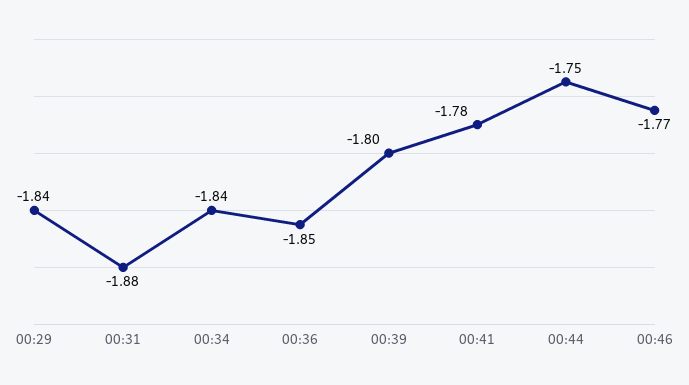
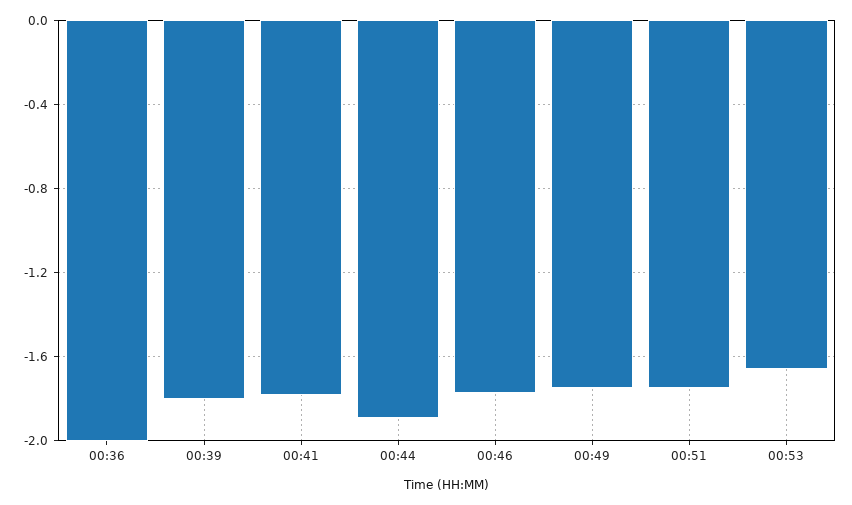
00:29: -1.84 -> none
00:31: -1.88 -> none
00:34: -1.84 -> none
00:36: -1.85 -> -2
00:44: -1.75 -> -1.9
00:49: none -> -1.75
00:51: none -> -1.75
00:53: none -> -1.65

